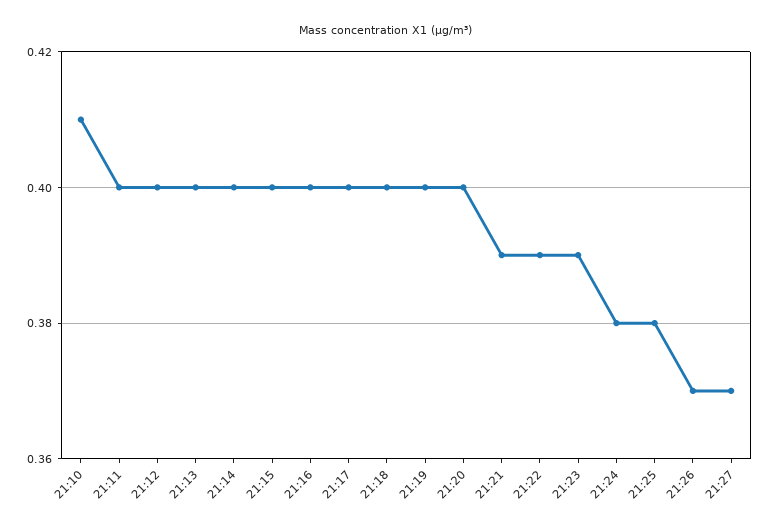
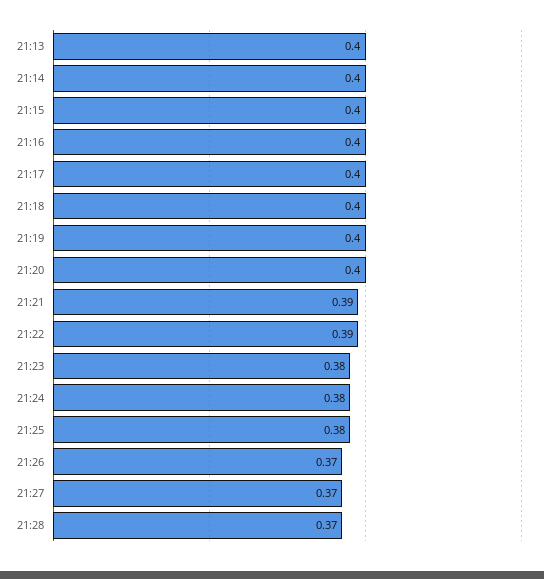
21:10: 0.41 -> none
21:11: 0.4 -> none
21:12: 0.4 -> none
21:23: 0.39 -> 0.38
21:28: none -> 0.37

